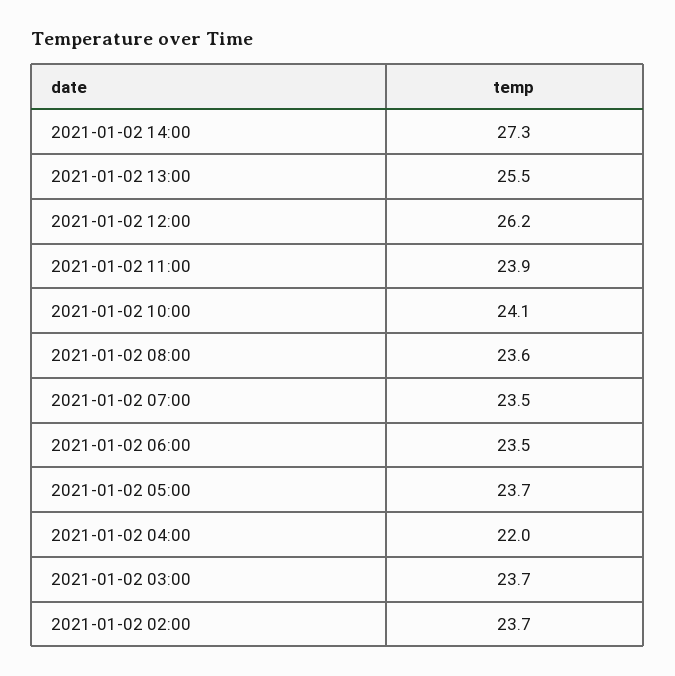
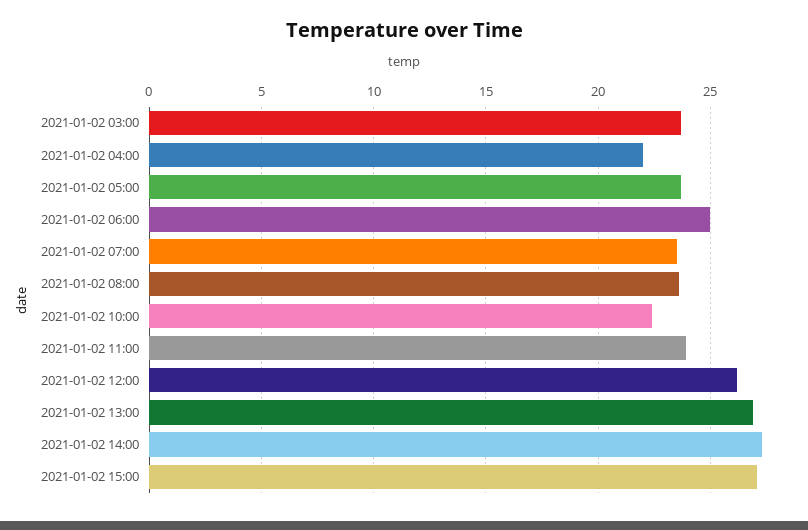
2021-01-02 13:00: 25.5 -> 27
2021-01-02 10:00: 24.1 -> 22.5
2021-01-02 06:00: 23.5 -> 25
2021-01-02 02:00: 23.7 -> none
2021-01-02 15:00: none -> 27

